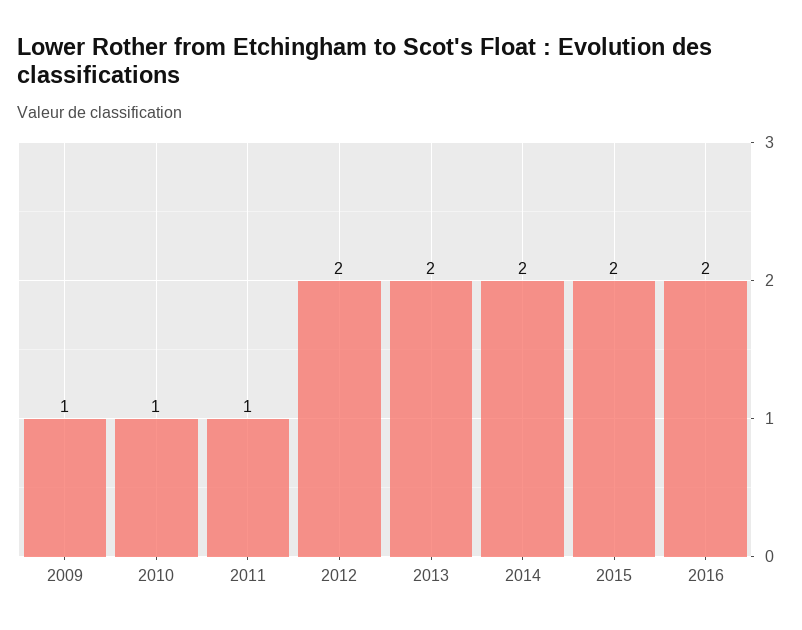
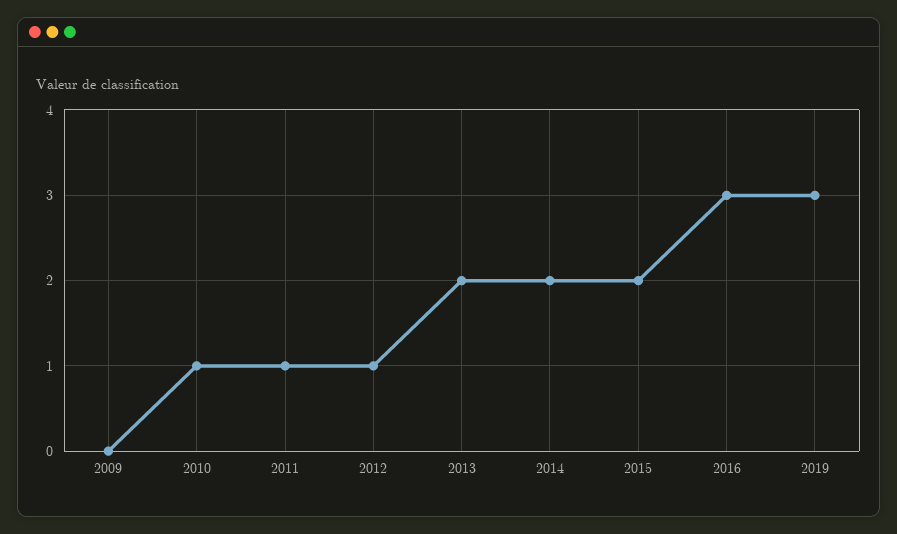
2009: 1 -> 0
2012: 2 -> 1
2016: 2 -> 3
2019: none -> 3

